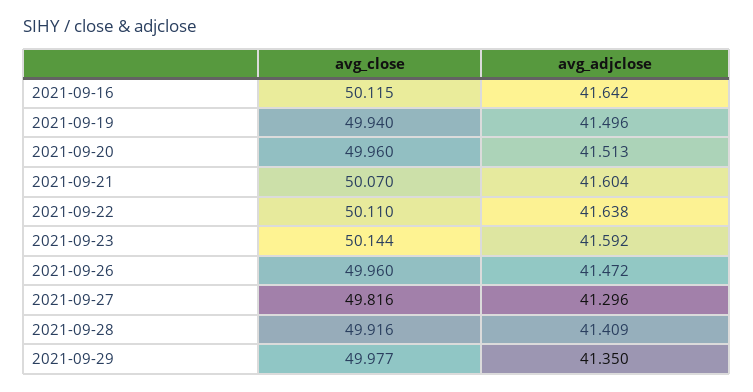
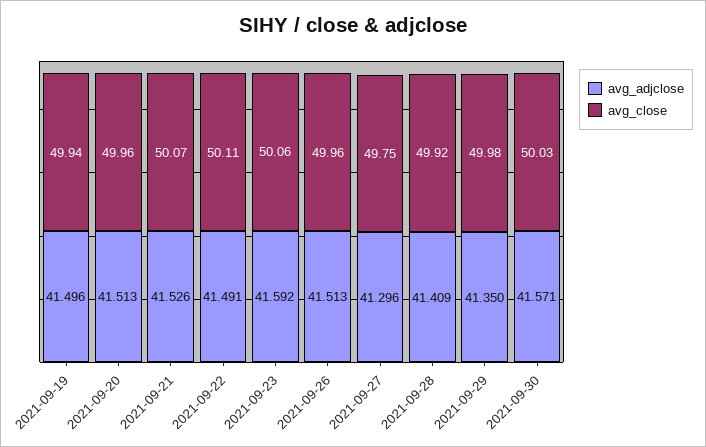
avg_close, 2021-09-16: 50.115 -> none
avg_adjclose, 2021-09-16: 41.642 -> none
avg_adjclose, 2021-09-21: 41.604 -> 41.526
avg_adjclose, 2021-09-22: 41.638 -> 41.491
avg_close, 2021-09-23: 50.144 -> 50.06
avg_adjclose, 2021-09-26: 41.472 -> 41.513
avg_close, 2021-09-27: 49.816 -> 49.75
avg_adjclose, 2021-09-30: none -> 41.571
avg_close, 2021-09-30: none -> 50.03

